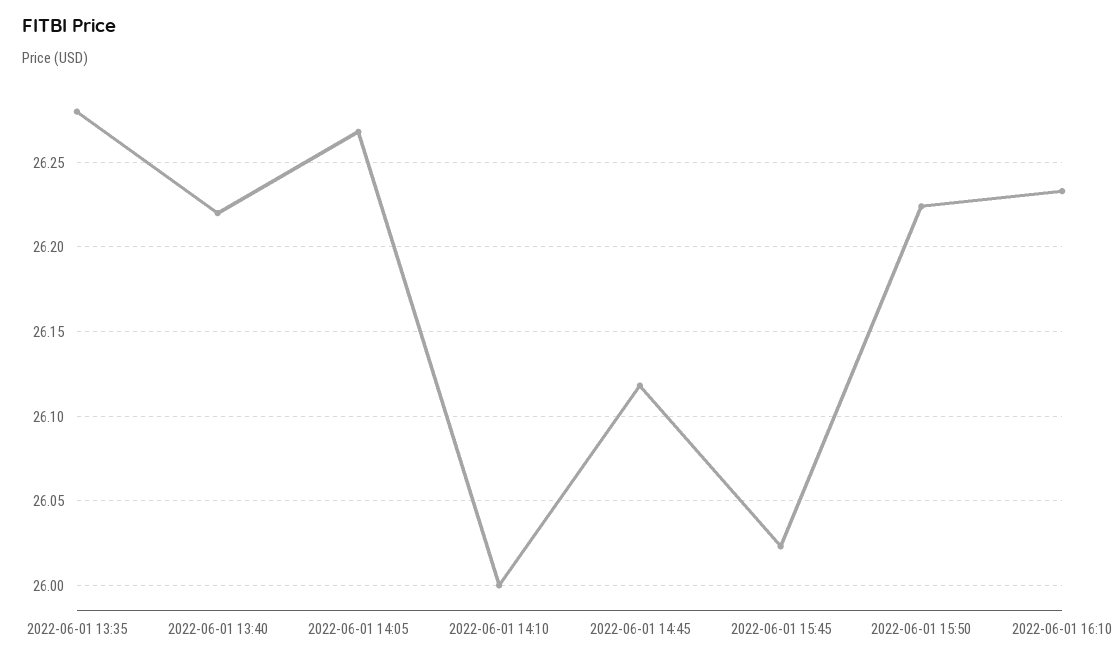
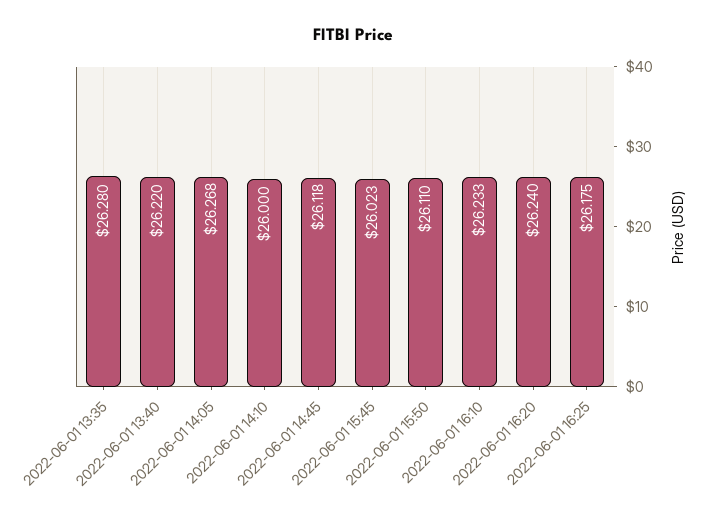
2022-06-01 15:50: 26.225 -> 26.11
2022-06-01 16:20: none -> 26.24
2022-06-01 16:25: none -> 26.175

